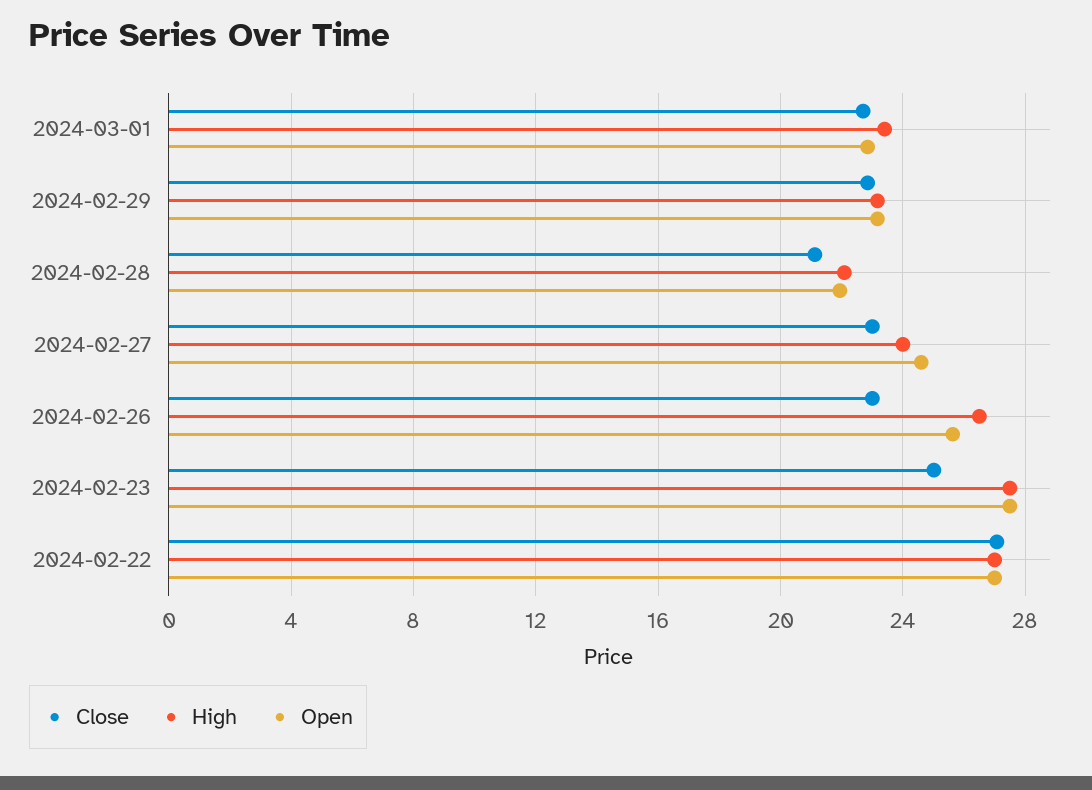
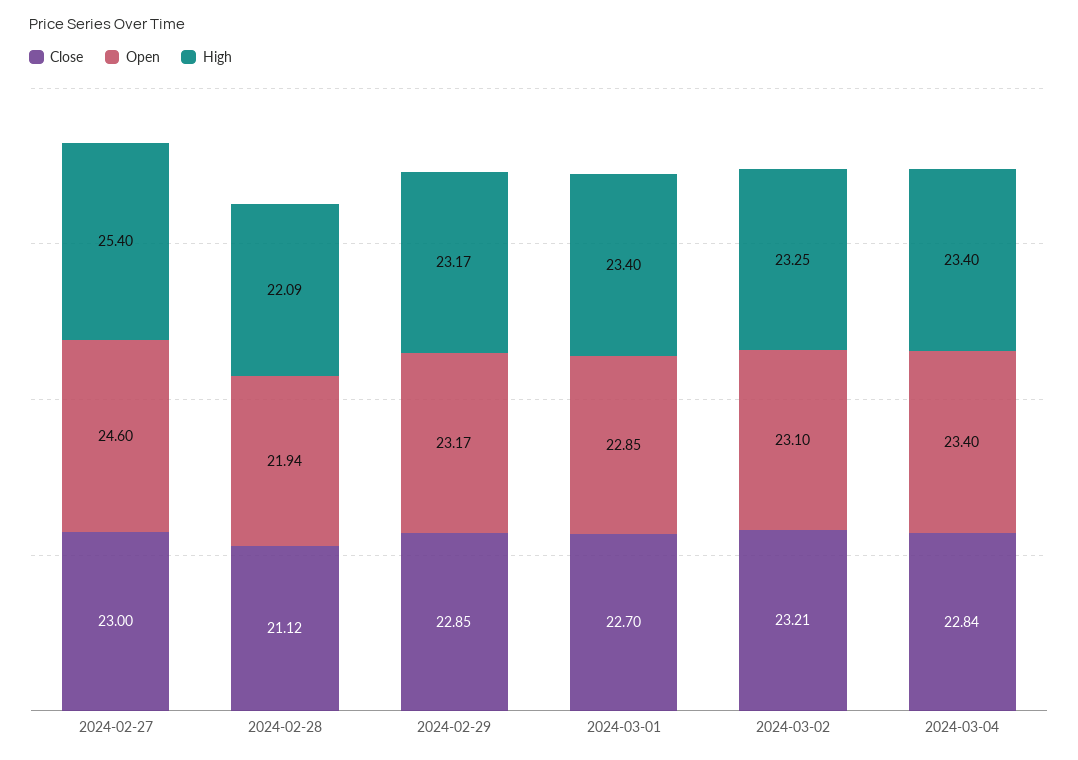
High, 2024-02-27: 24 -> 25.4
Close, 2024-02-26: 23 -> none
High, 2024-02-26: 26.5 -> none
Open, 2024-02-26: 25.5 -> none
Close, 2024-02-23: 25 -> none
High, 2024-02-23: 27.5 -> none
Open, 2024-02-23: 27.5 -> none
Close, 2024-02-22: 27 -> none
High, 2024-02-22: 27 -> none
Open, 2024-02-22: 27 -> none
Close, 2024-03-02: none -> 23.21
Open, 2024-03-02: none -> 23.1
High, 2024-03-02: none -> 23.25
Close, 2024-03-04: none -> 22.84
Open, 2024-03-04: none -> 23.4
High, 2024-03-04: none -> 23.4

